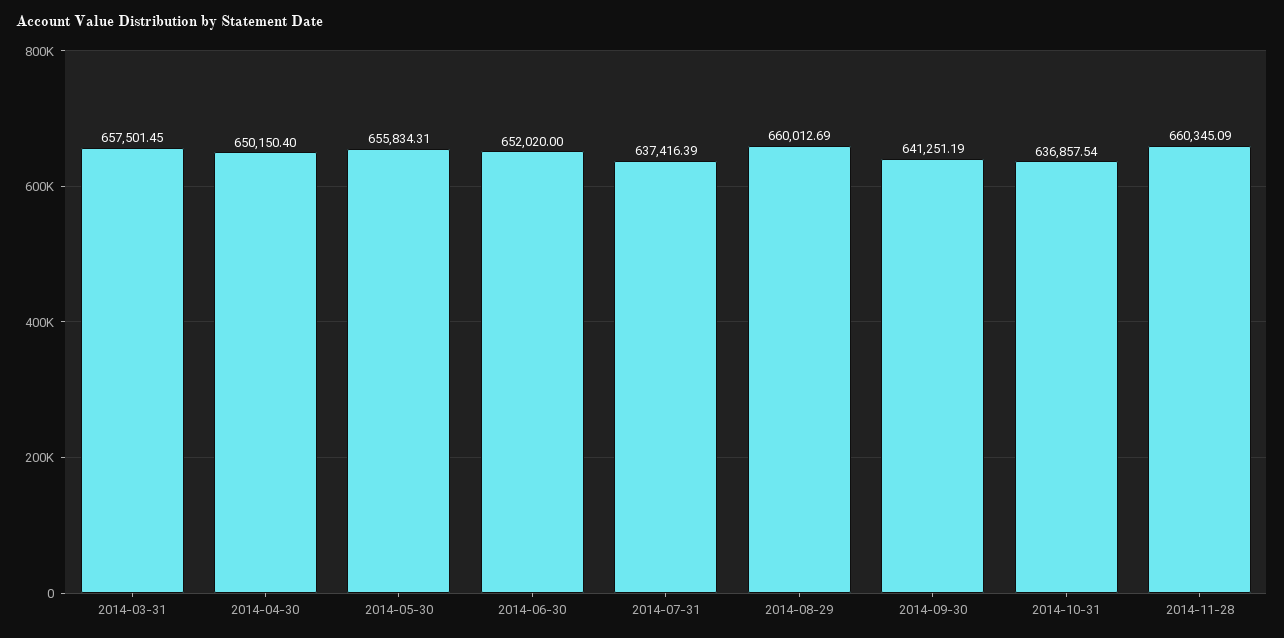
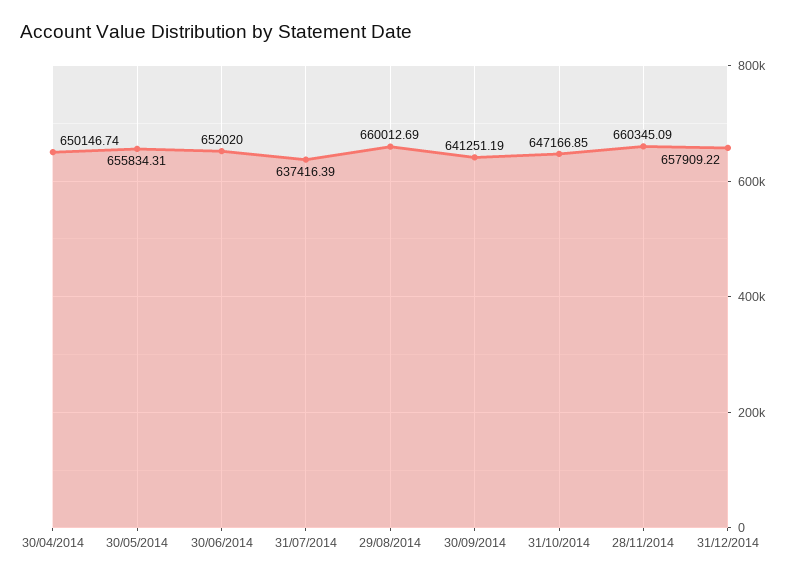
2014-03-31: 657501.45 -> none
2014-04-30: 650150.4 -> 650146.74
2014-10-31: 636857.54 -> 647166.85
31/12/2014: none -> 657909.22

